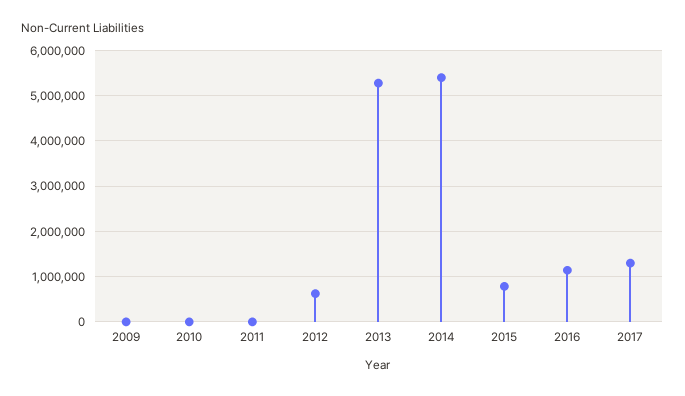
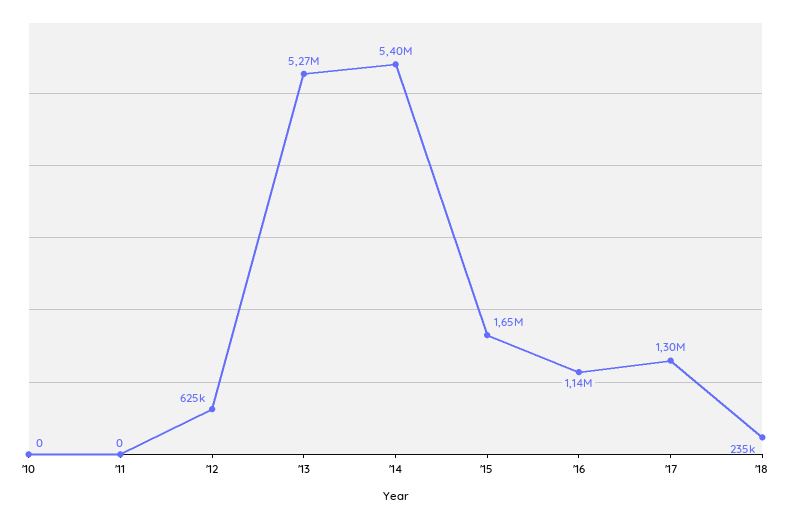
2009: 0 -> none
2015: 800000 -> 1650000
'18: none -> 235000

